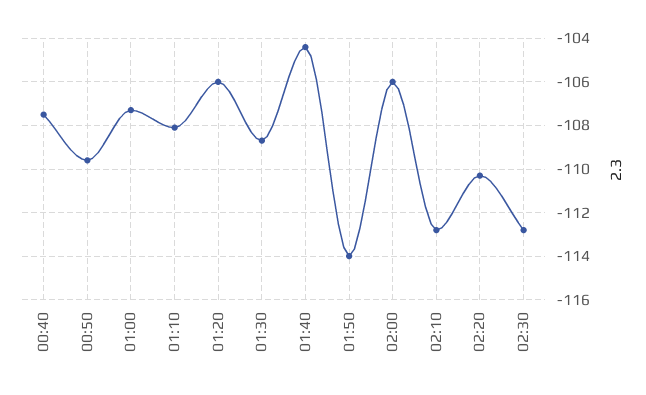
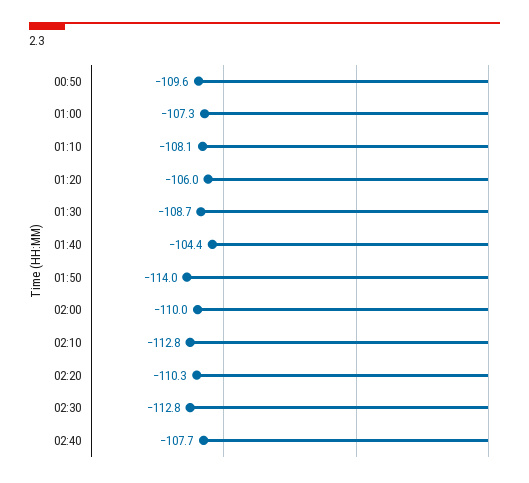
00:40: -107.5 -> none
02:00: -106 -> -110
02:40: none -> -107.7

